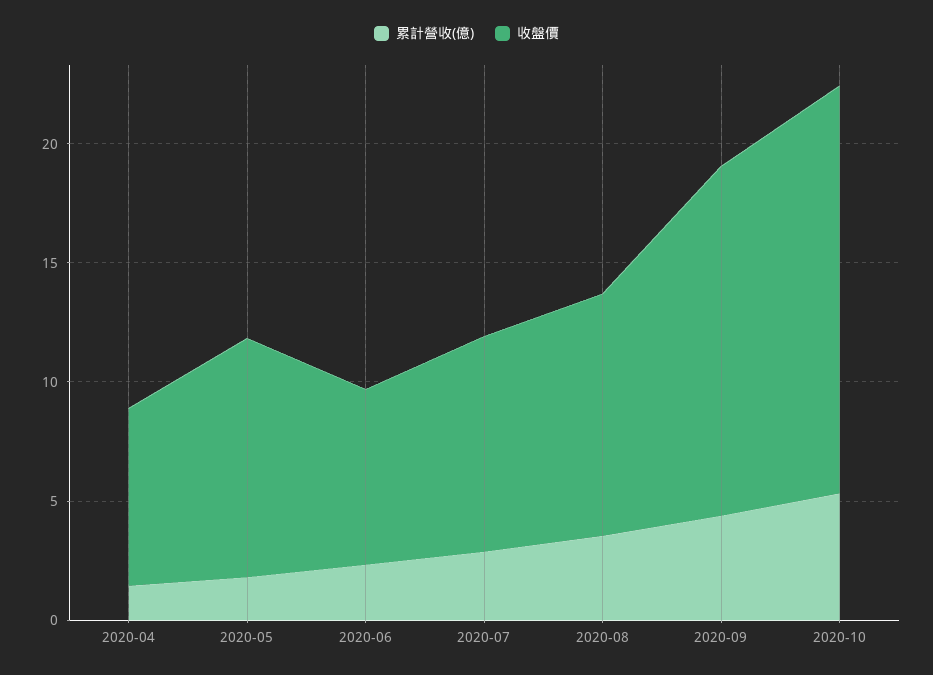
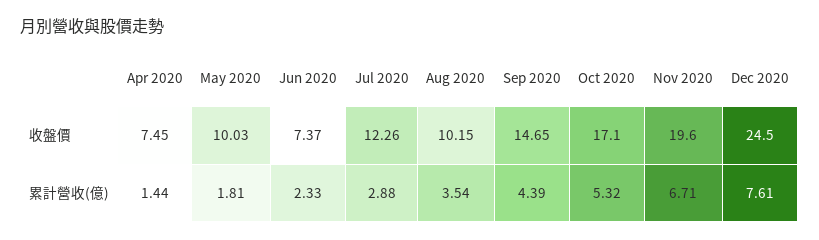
收盤價, 2020-07: 9 -> 12.26
收盤價, Nov 2020: none -> 19.6
收盤價, Dec 2020: none -> 24.5
累計營收(億), Nov 2020: none -> 6.71
累計營收(億), Dec 2020: none -> 7.61

